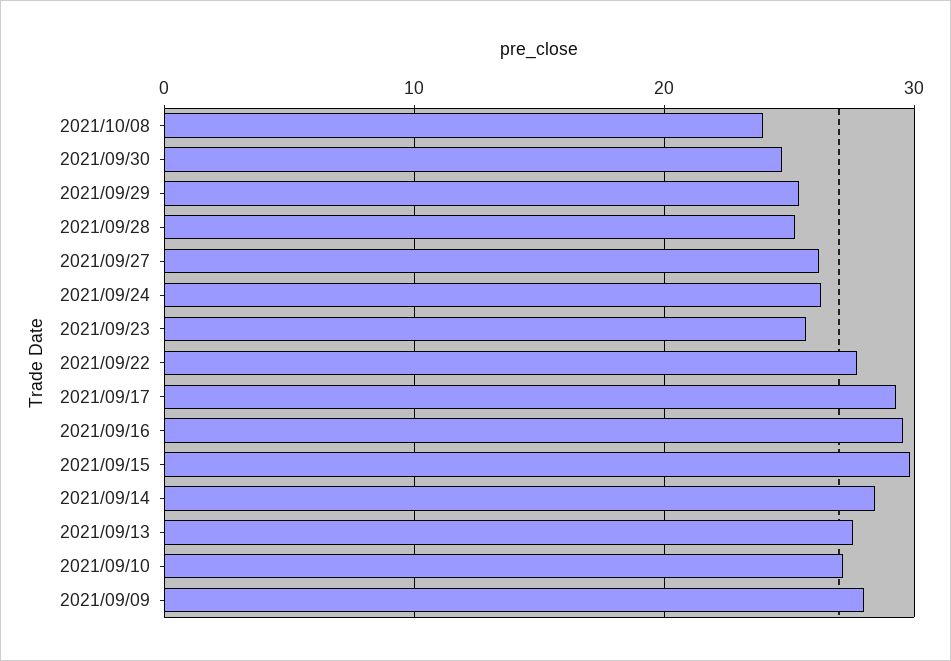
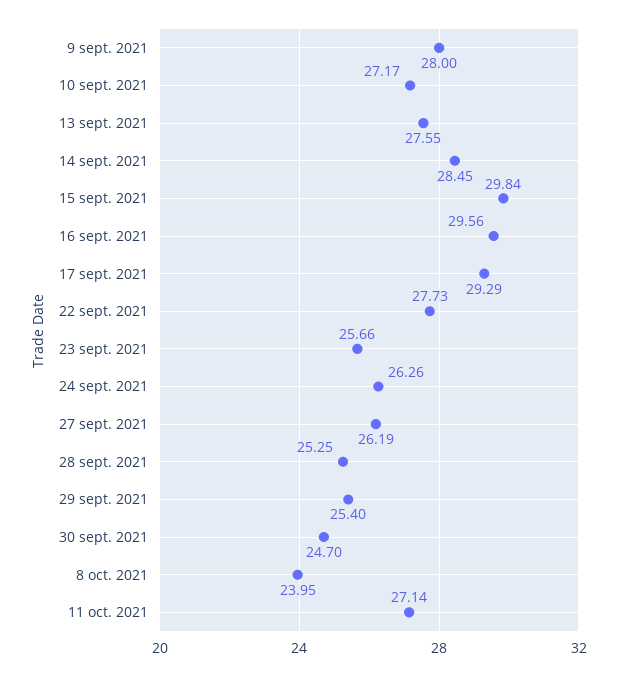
11 oct. 2021: none -> 27.14

